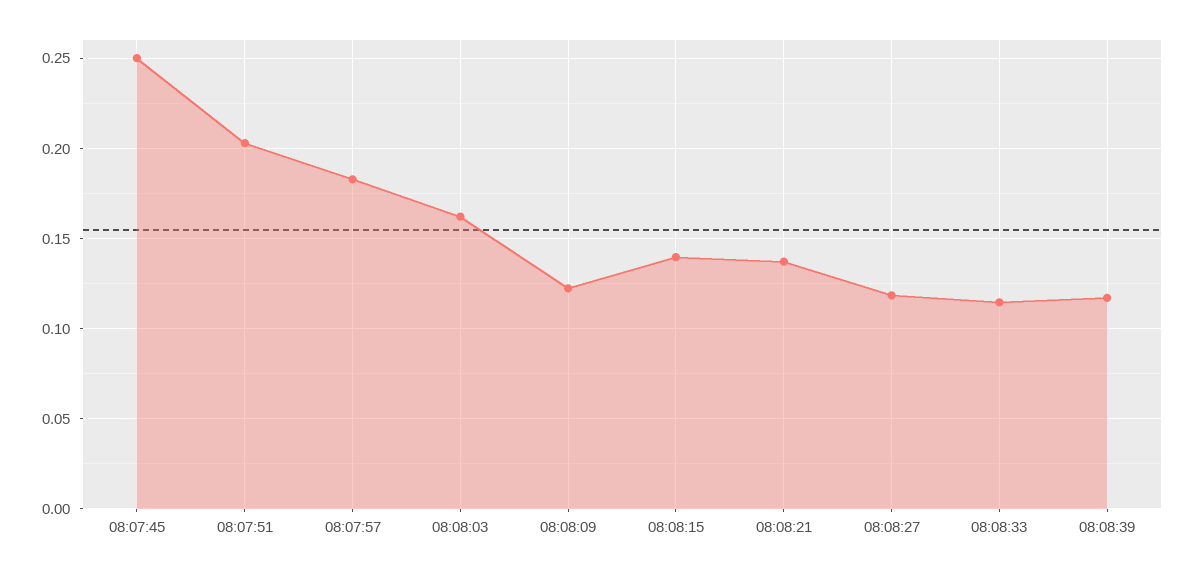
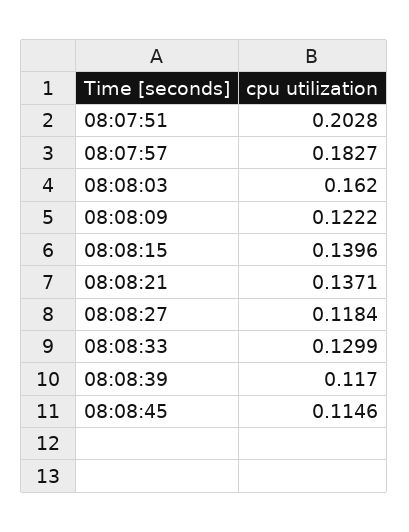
08:07:45: 0.25 -> none
08:08:33: 0.115 -> 0.1299
08:08:45: none -> 0.1146

